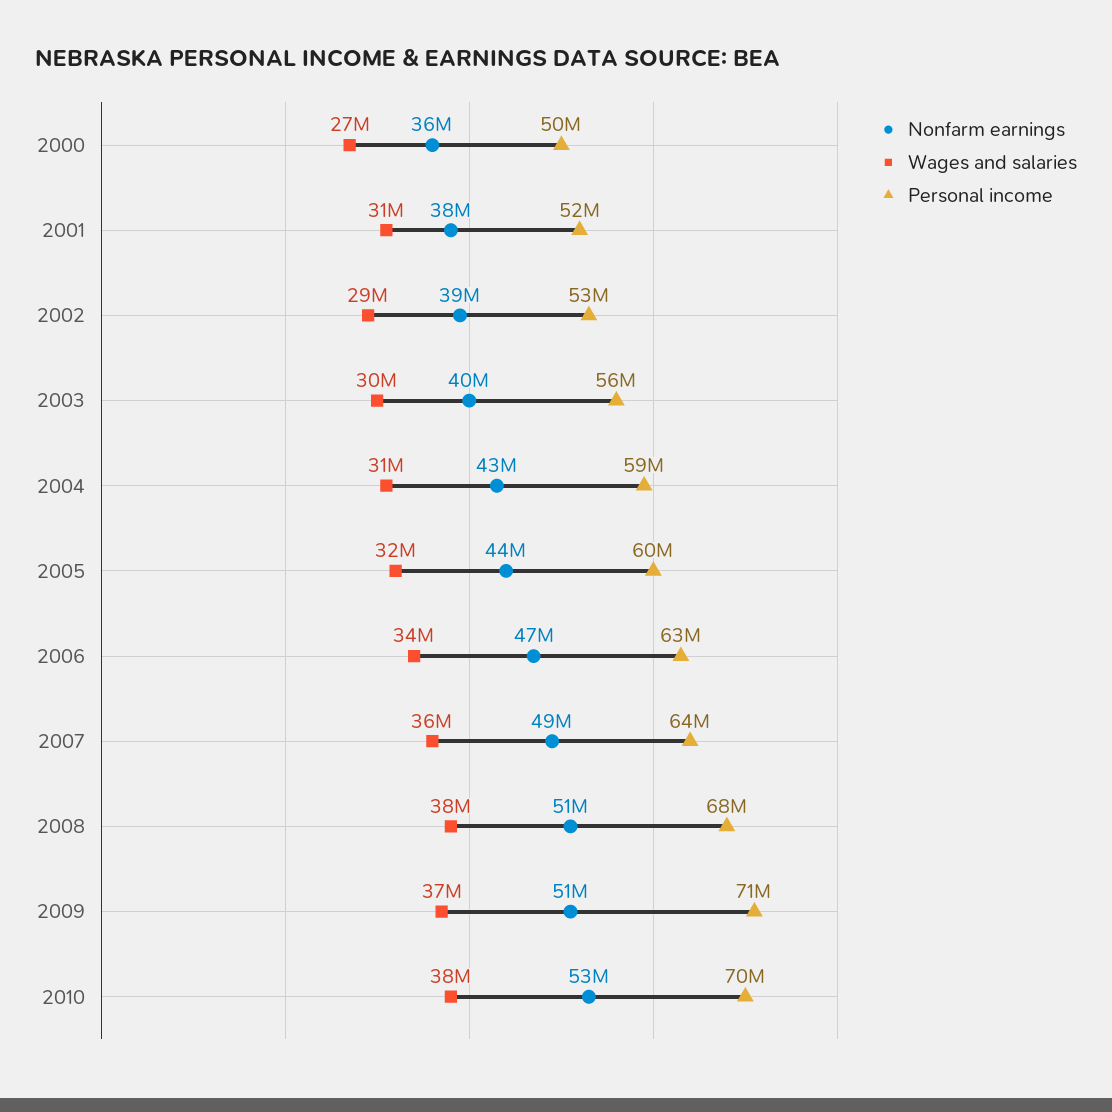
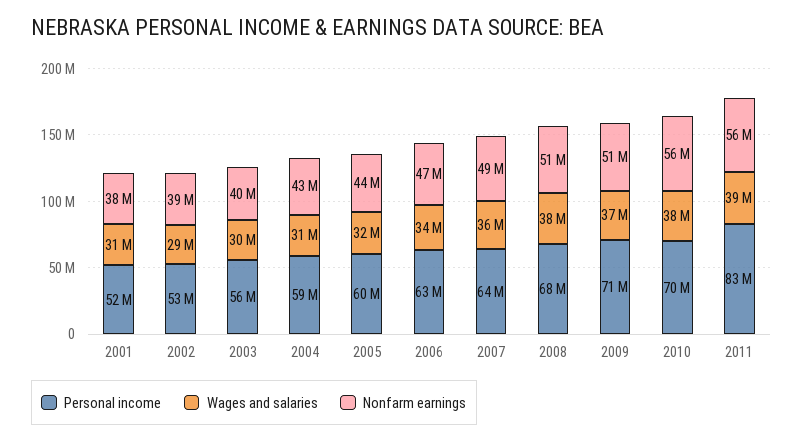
Nonfarm earnings, 2000: 36000000 -> none
Wages and salaries, 2000: 27000000 -> none
Personal income, 2000: 50000000 -> none
Nonfarm earnings, 2010: 53000000 -> 56000000
Personal income, 2011: none -> 83000000
Wages and salaries, 2011: none -> 39000000
Nonfarm earnings, 2011: none -> 56000000

